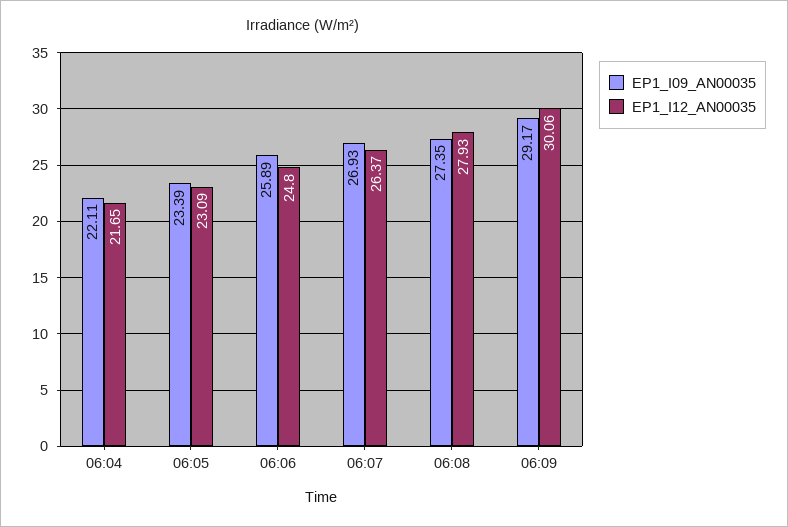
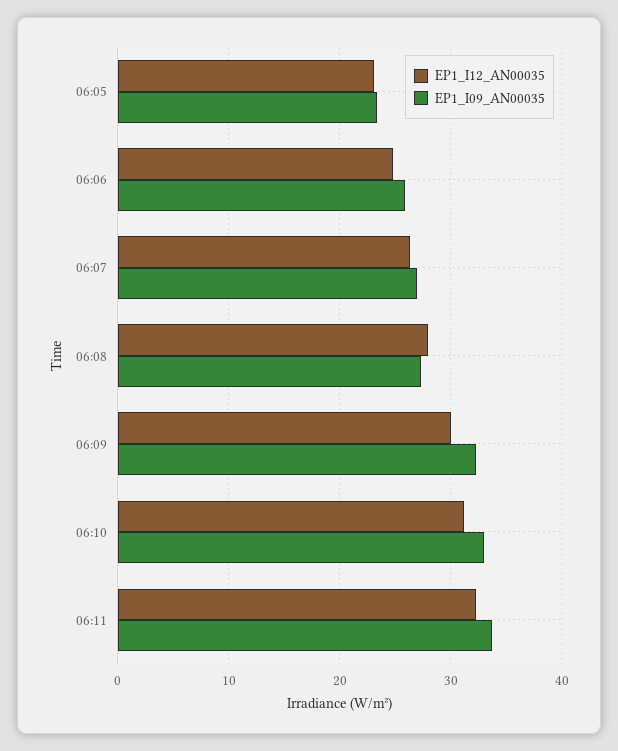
EP1_I09_AN00035, 06:04: 22.11 -> none
EP1_I12_AN00035, 06:04: 21.65 -> none
EP1_I09_AN00035, 06:09: 29.17 -> 32
EP1_I12_AN00035, 06:10: none -> 31
EP1_I09_AN00035, 06:10: none -> 33
EP1_I12_AN00035, 06:11: none -> 32
EP1_I09_AN00035, 06:11: none -> 34

